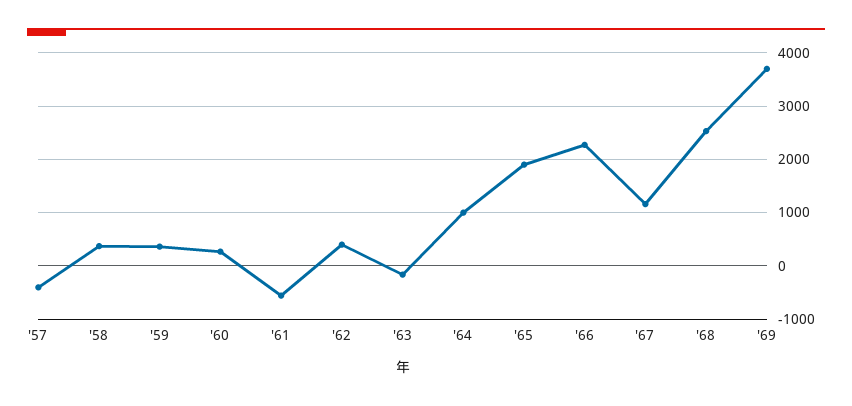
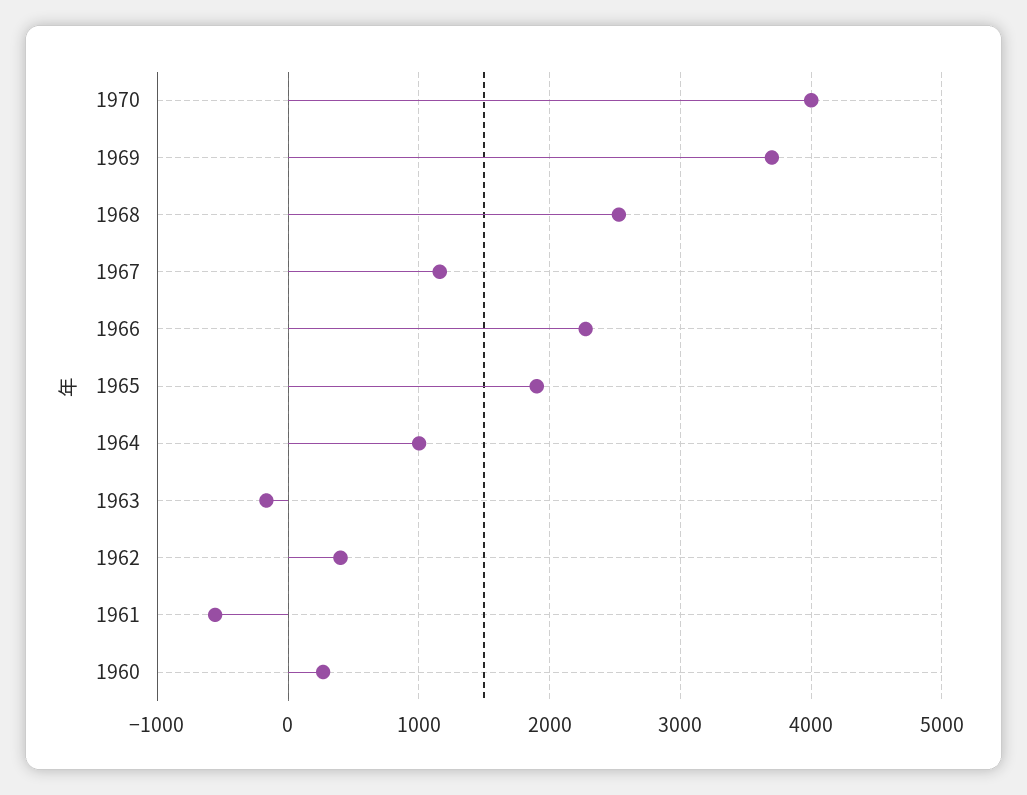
'57: -400 -> none
'58: 400 -> none
'59: 400 -> none
1970: none -> 4000

